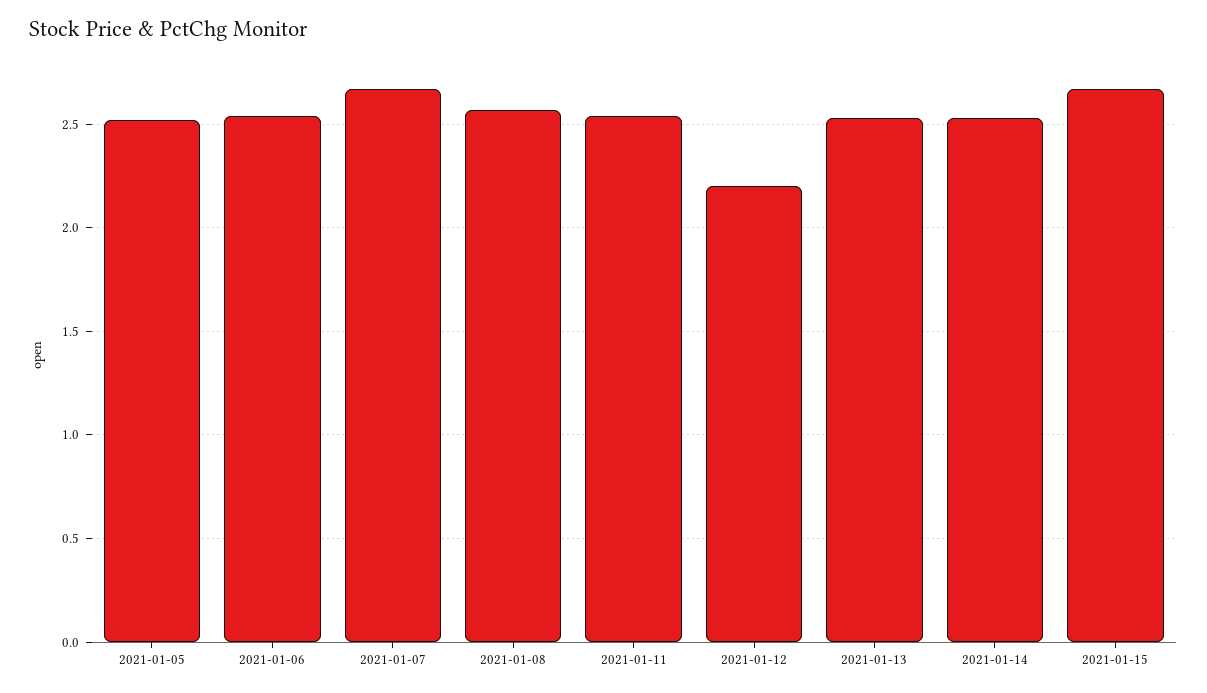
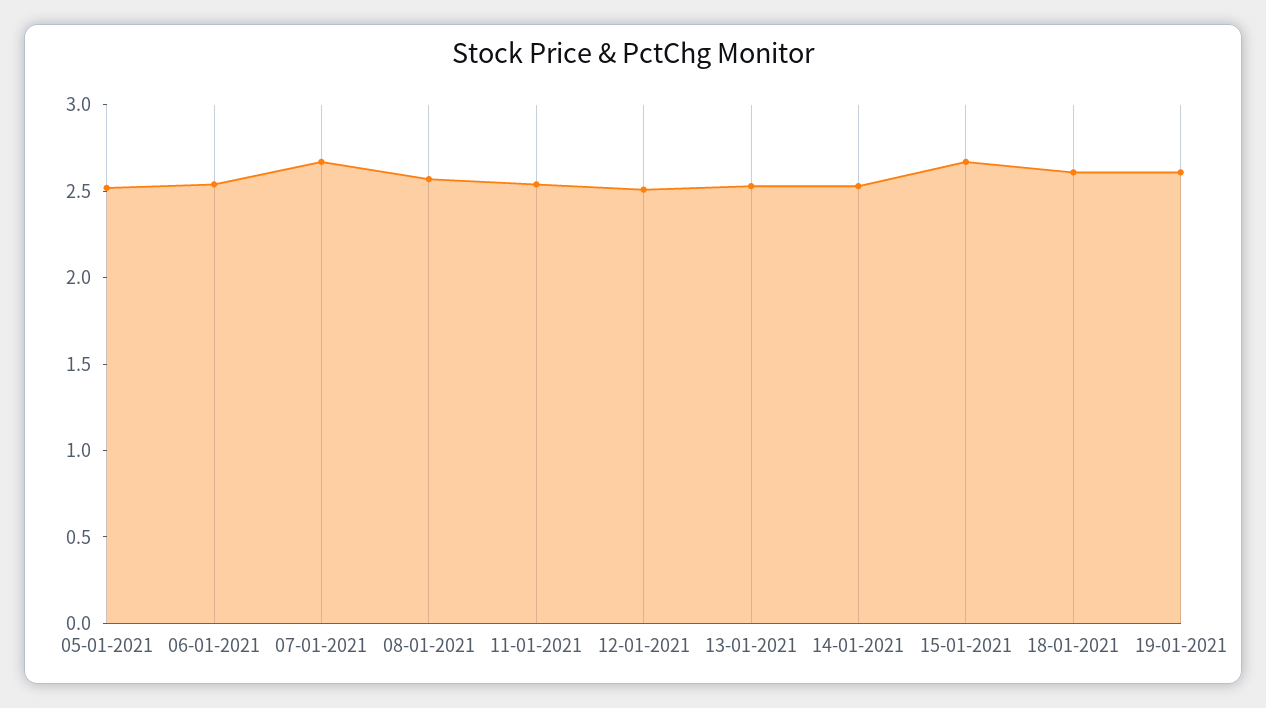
2021-01-12: 2.2 -> 2.5
18-01-2021: none -> 2.6
19-01-2021: none -> 2.6

